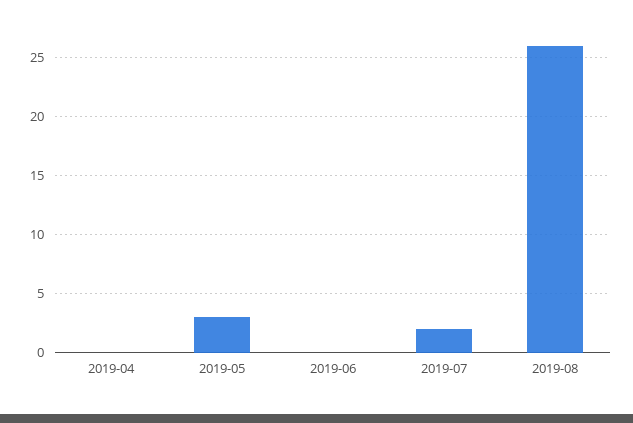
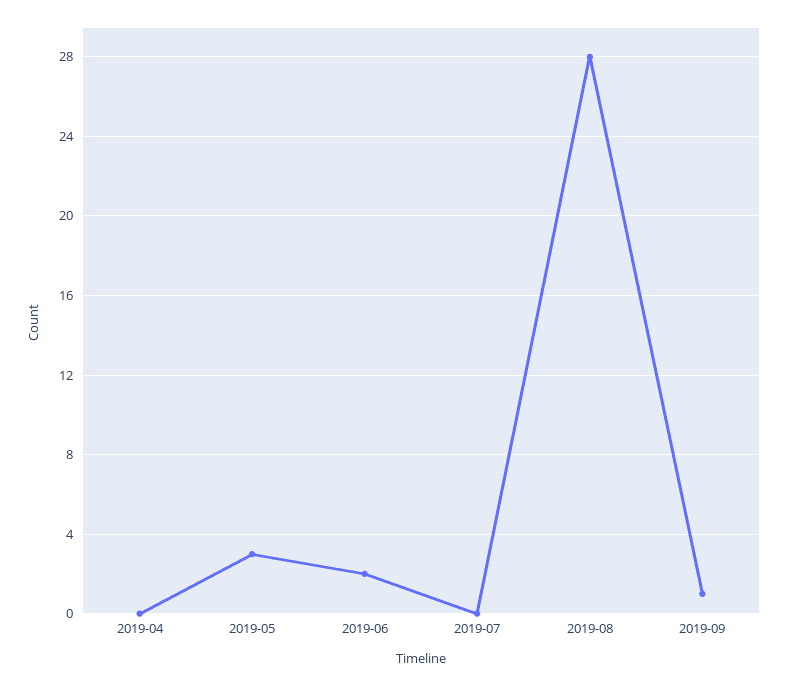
2019-06: 0 -> 2
2019-07: 2 -> 0
2019-08: 26 -> 28
2019-09: none -> 1

